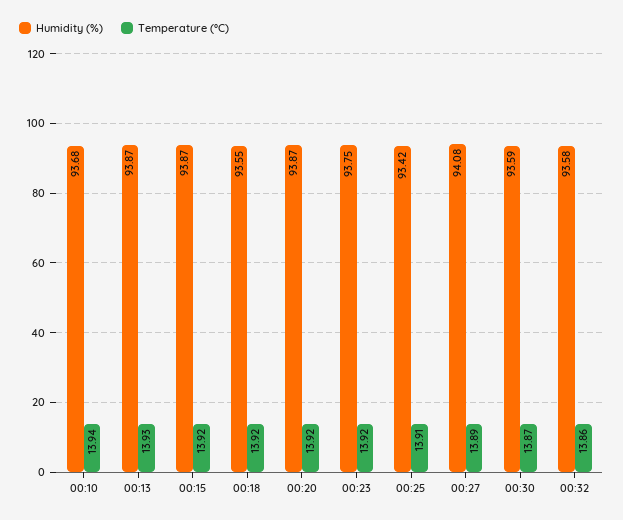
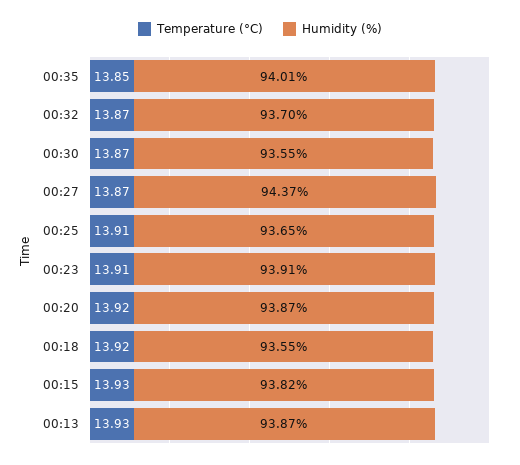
Humidity (%), 00:10: 93.68 -> none
Temperature (°C), 00:10: 13.94 -> none
Humidity (%), 00:15: 93.87 -> 93.82
Temperature (°C), 00:15: 13.92 -> 13.93
Humidity (%), 00:23: 93.75 -> 93.91
Temperature (°C), 00:23: 13.92 -> 13.91
Humidity (%), 00:25: 93.42 -> 93.65
Humidity (%), 00:27: 94.08 -> 94.37
Temperature (°C), 00:27: 13.89 -> 13.87
Humidity (%), 00:30: 93.59 -> 93.55
Humidity (%), 00:32: 93.58 -> 93.7
Temperature (°C), 00:32: 13.86 -> 13.87
Temperature (°C), 00:35: none -> 13.85
Humidity (%), 00:35: none -> 94.01

